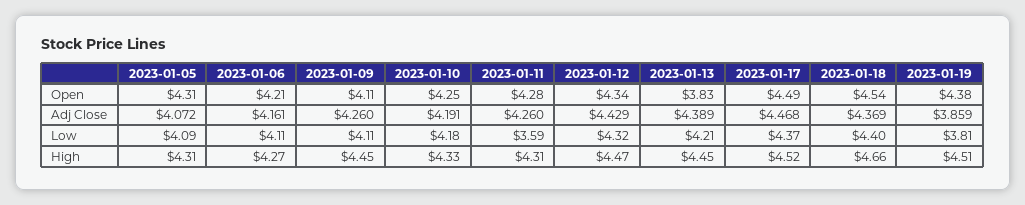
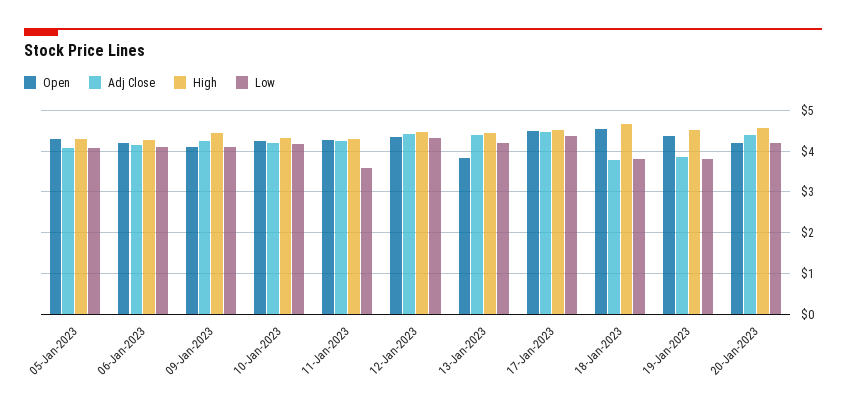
Adj Close, 2023-01-18: 4.369 -> 3.8
Low, 2023-01-18: 4.4 -> 3.8
Open, 20-Jan-2023: none -> 4.2
Adj Close, 20-Jan-2023: none -> 4.4
High, 20-Jan-2023: none -> 4.6
Low, 20-Jan-2023: none -> 4.2

